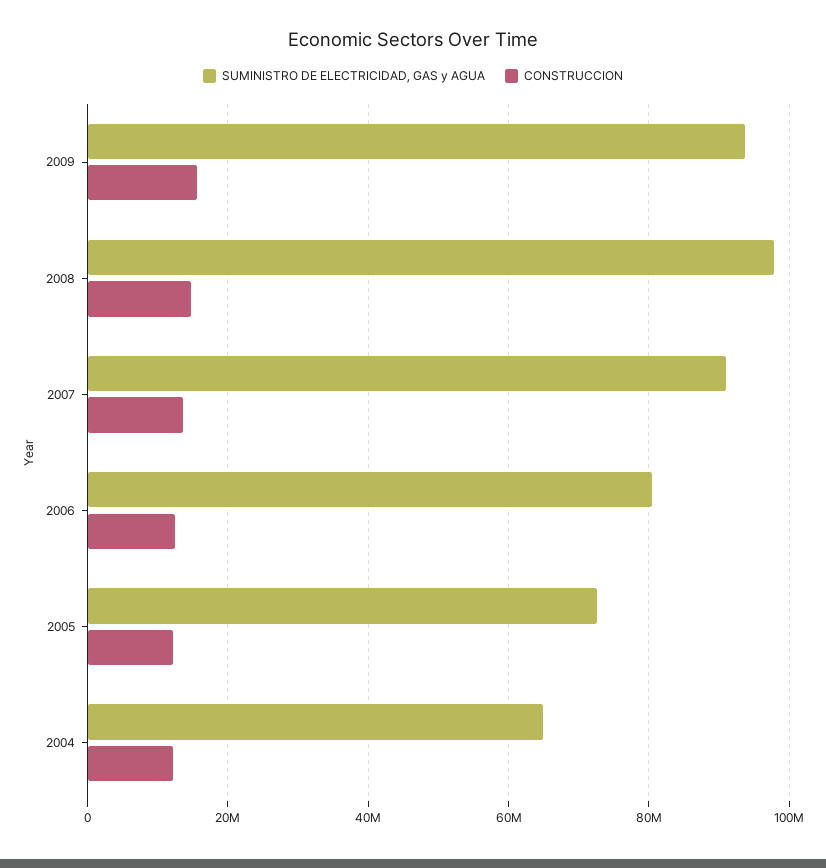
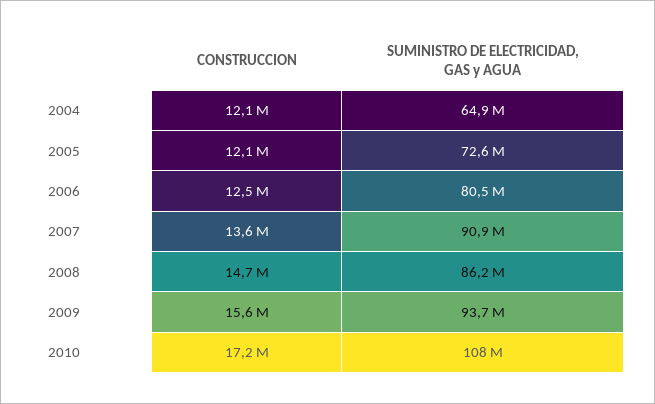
SUMINISTRO DE ELECTRICIDAD, GAS y AGUA, 2008: 98000000 -> 86200000
CONSTRUCCION, 2010: none -> 17200000
SUMINISTRO DE ELECTRICIDAD, GAS y AGUA, 2010: none -> 108000000

